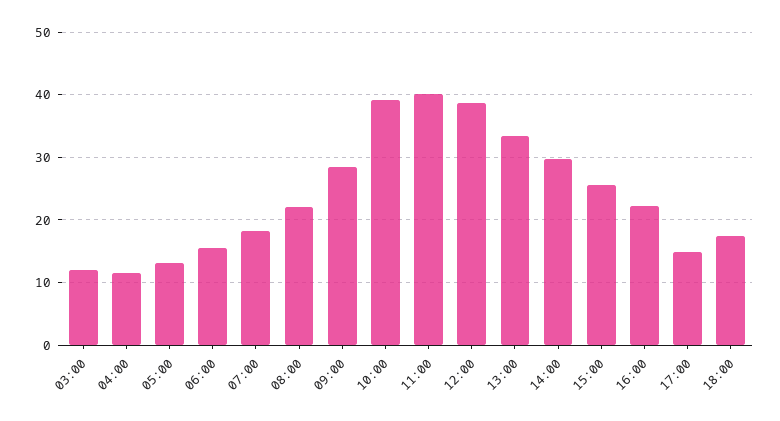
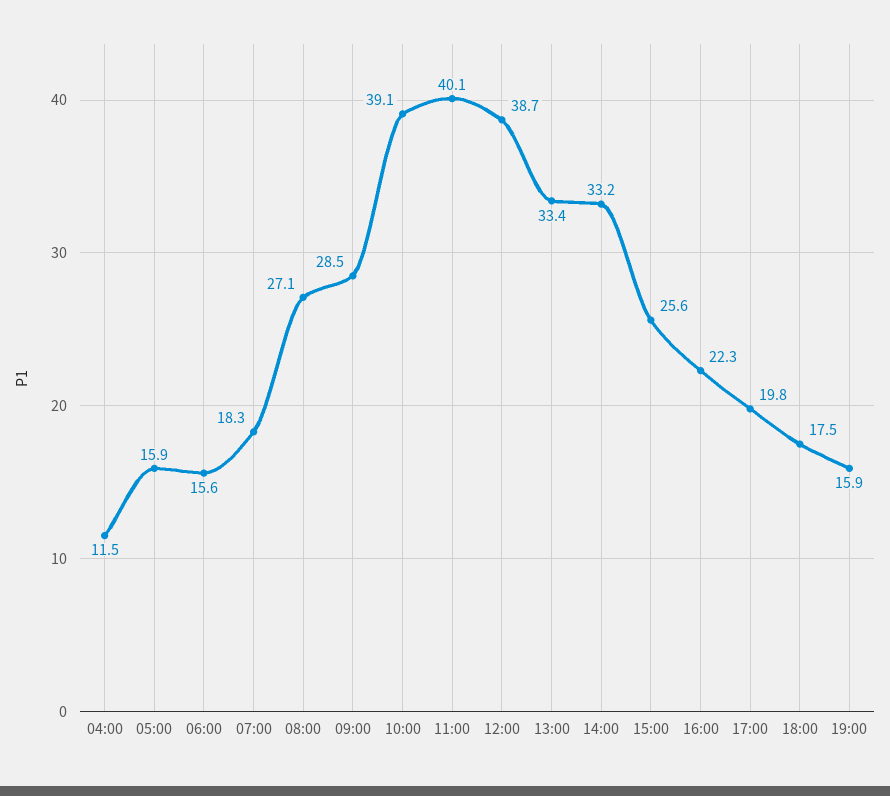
03:00: 12 -> none
05:00: 13 -> 15.9
08:00: 22 -> 27.1
14:00: 30 -> 33.2
17:00: 15 -> 19.8
19:00: none -> 15.9

